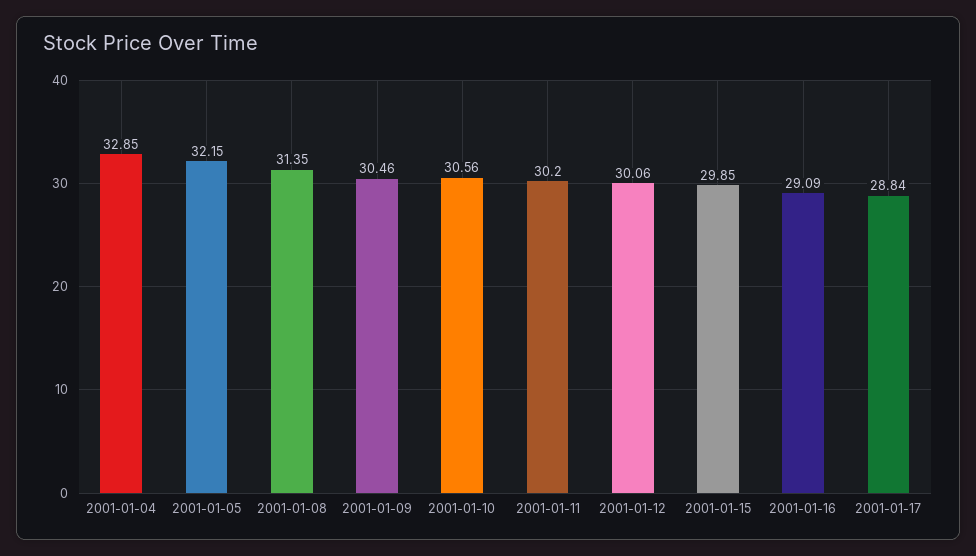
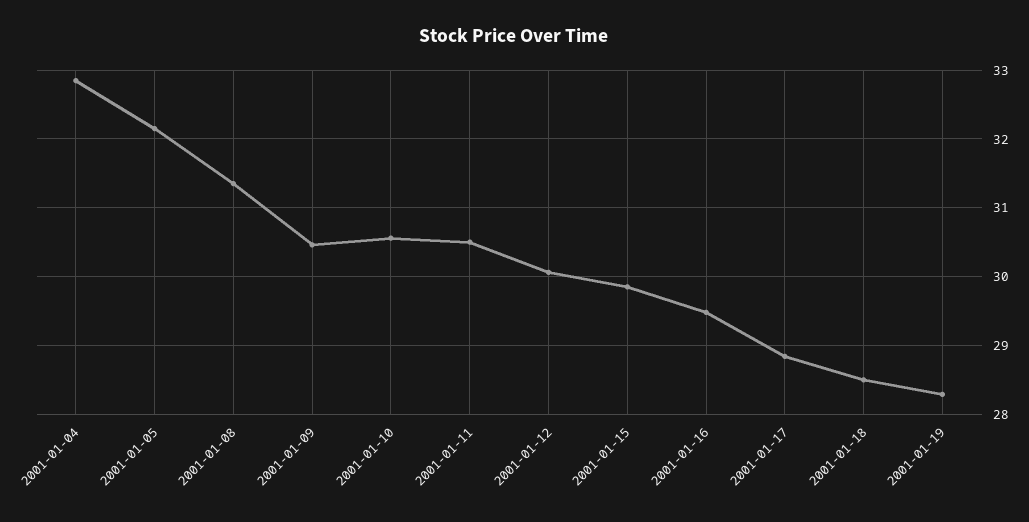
2001-01-11: 30.2 -> 30.5
2001-01-16: 29.09 -> 29.5
2001-01-18: none -> 28.5
2001-01-19: none -> 28.3

